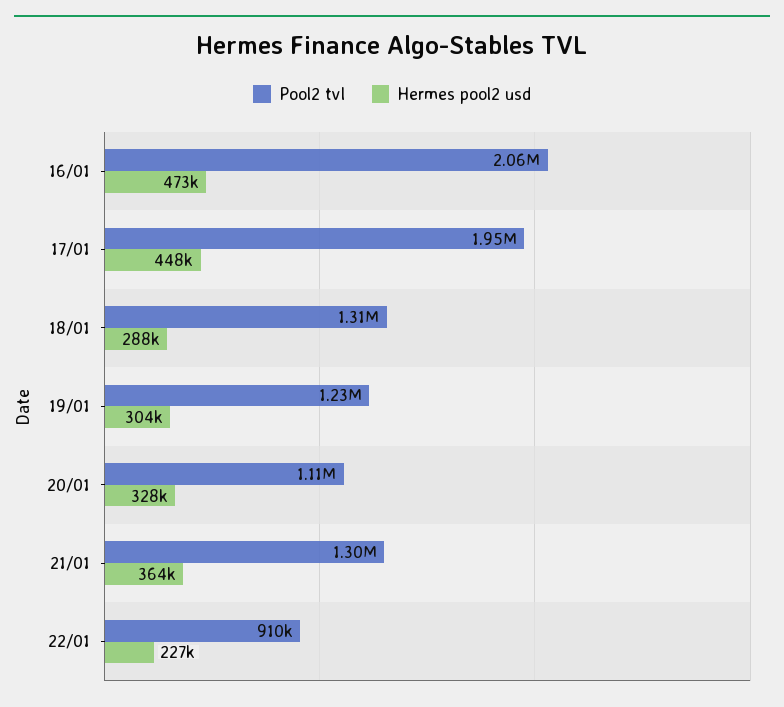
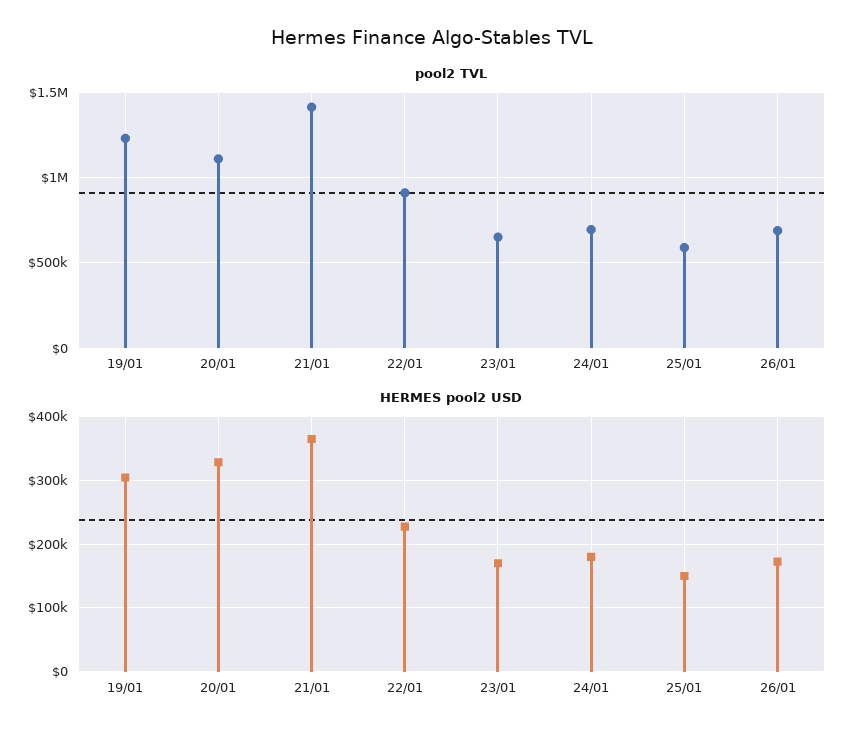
Pool2 tvl, 16/01: 2060000 -> none
Hermes pool2 usd, 16/01: 473000 -> none
Pool2 tvl, 17/01: 1950000 -> none
Hermes pool2 usd, 17/01: 448000 -> none
Pool2 tvl, 18/01: 1310000 -> none
Hermes pool2 usd, 18/01: 288000 -> none
Pool2 tvl, 21/01: 1300000 -> 1400000
Pool2 tvl, 23/01: none -> 650000
Pool2 tvl, 24/01: none -> 700000
Pool2 tvl, 25/01: none -> 600000
Pool2 tvl, 26/01: none -> 700000
Hermes pool2 usd, 23/01: none -> 170000
Hermes pool2 usd, 24/01: none -> 180000
Hermes pool2 usd, 25/01: none -> 150000
Hermes pool2 usd, 26/01: none -> 170000

